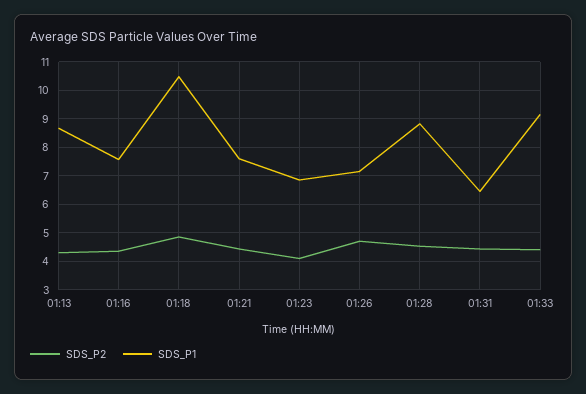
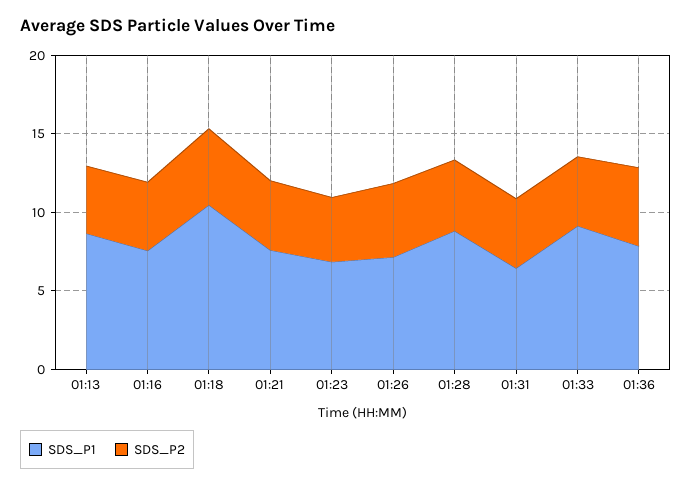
SDS_P1, 01:36: none -> 8
SDS_P2, 01:36: none -> 5

